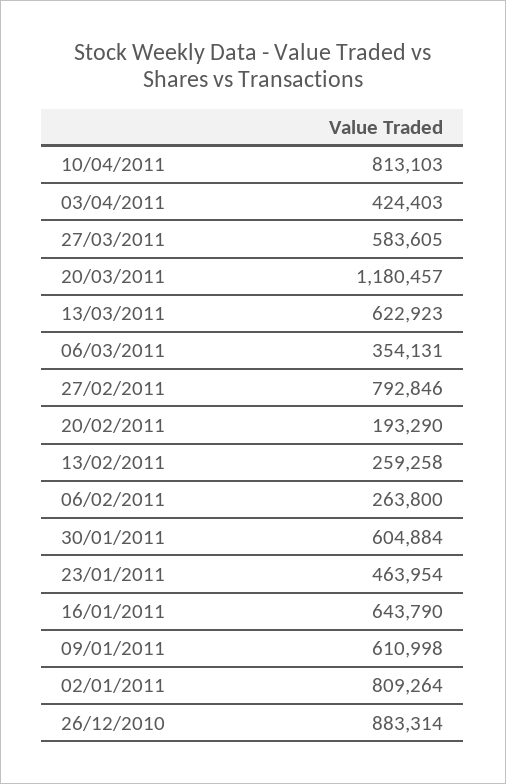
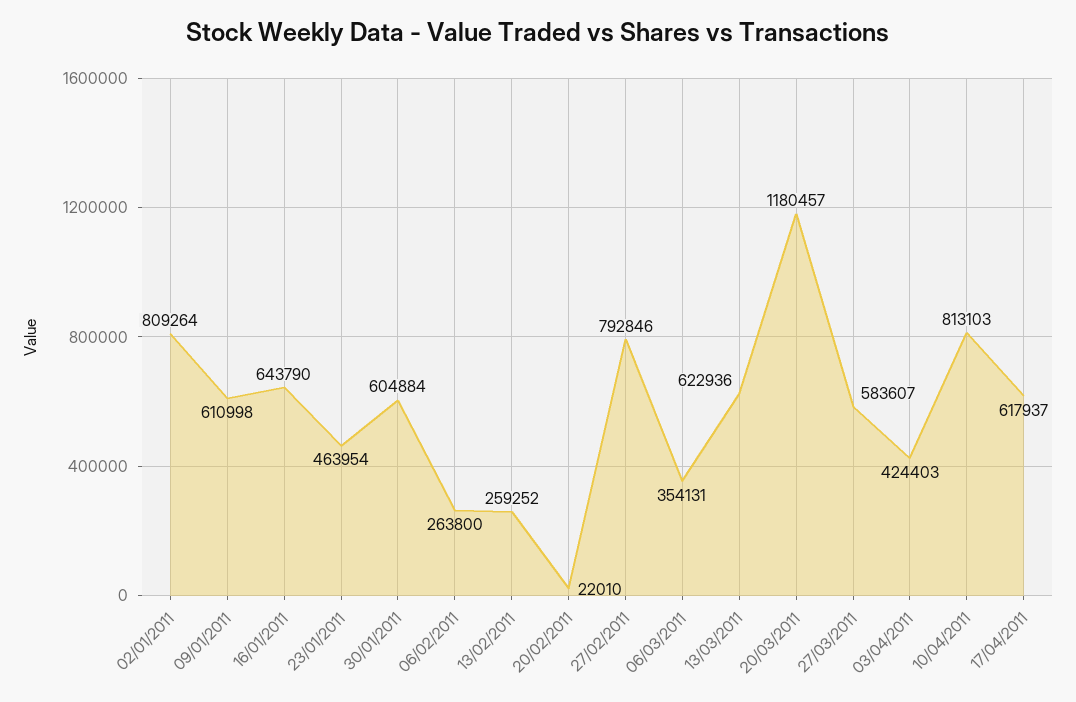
27/03/2011: 583605 -> 583607
13/03/2011: 622923 -> 622936
20/02/2011: 193290 -> 22010
13/02/2011: 259258 -> 259252
26/12/2010: 883314 -> none
17/04/2011: none -> 617937

